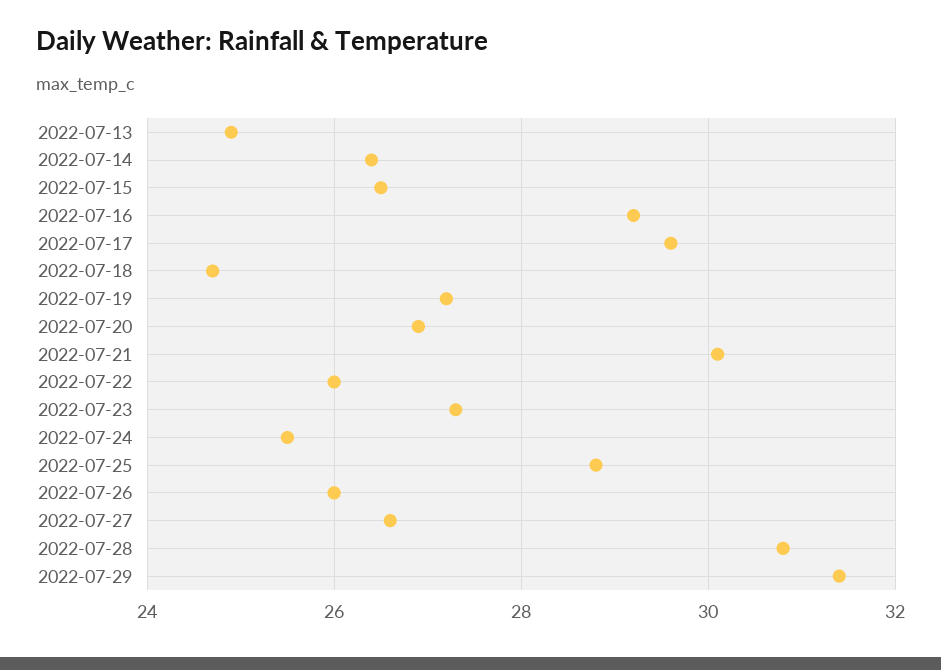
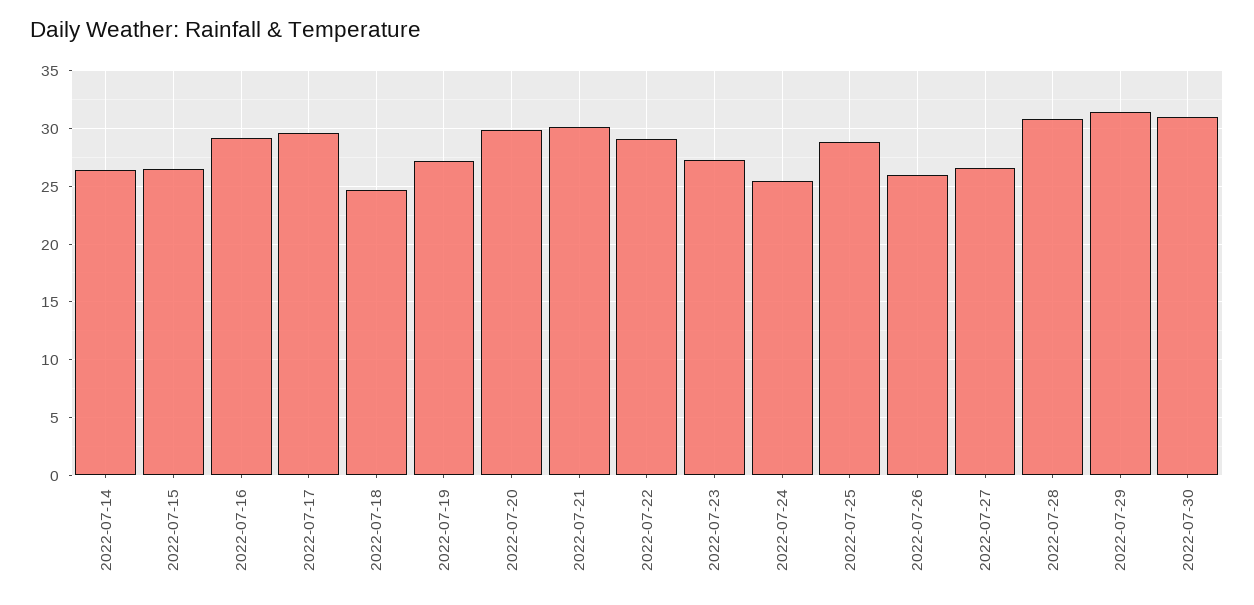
2022-07-13: 25 -> none
2022-07-20: 27 -> 30
2022-07-22: 26 -> 29
2022-07-30: none -> 31

